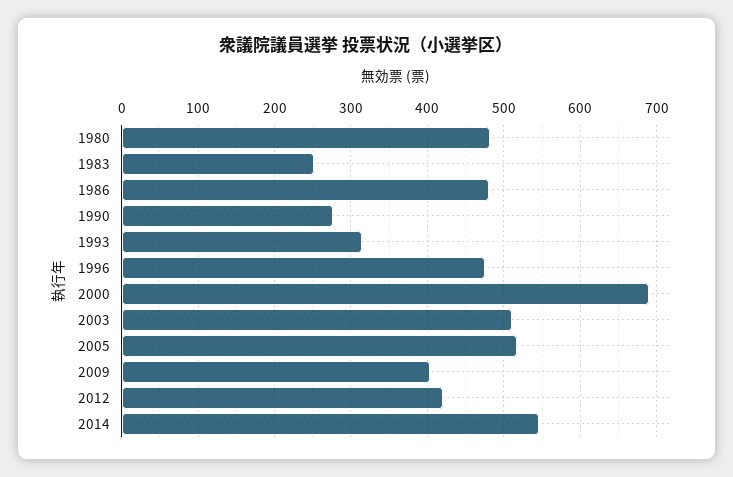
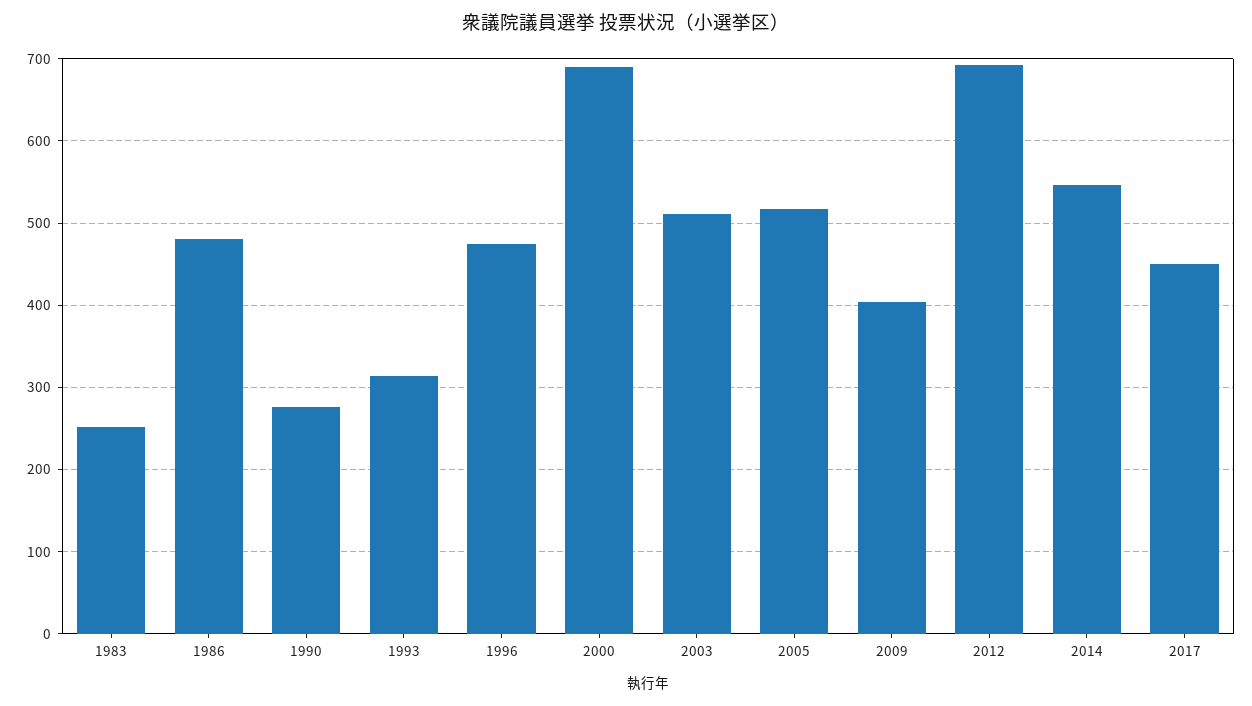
1980: 480 -> none
2012: 420 -> 690
2017: none -> 450

